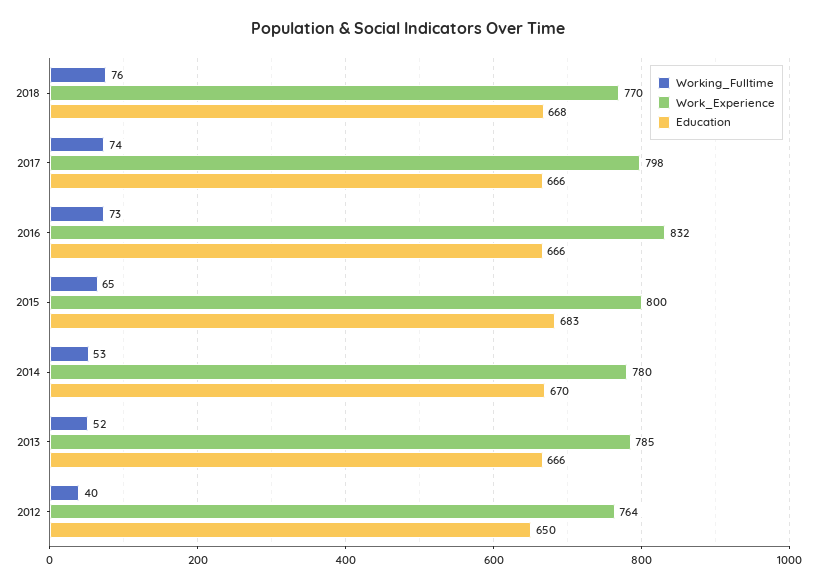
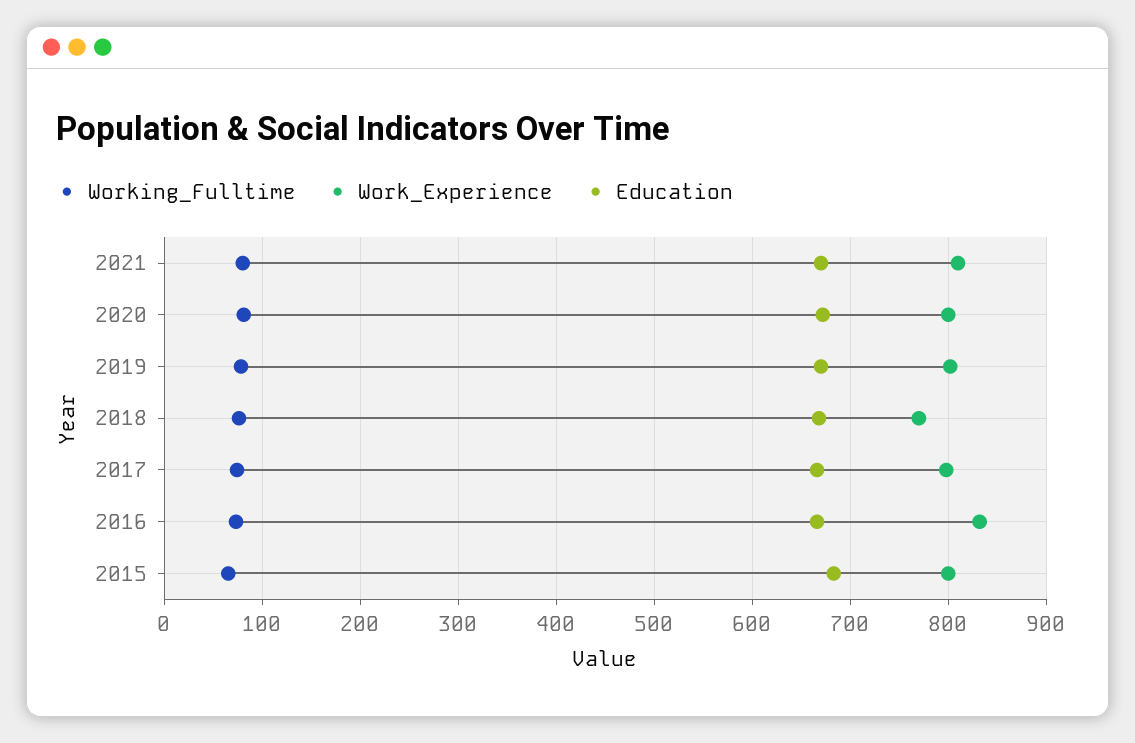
Working_Fulltime, 2014: 53 -> none
Work_Experience, 2014: 780 -> none
Education, 2014: 670 -> none
Working_Fulltime, 2013: 52 -> none
Work_Experience, 2013: 785 -> none
Education, 2013: 666 -> none
Working_Fulltime, 2012: 40 -> none
Work_Experience, 2012: 764 -> none
Education, 2012: 650 -> none
Working_Fulltime, 2021: none -> 80
Work_Experience, 2021: none -> 810
Education, 2021: none -> 670
Working_Fulltime, 2020: none -> 80
Work_Experience, 2020: none -> 800
Education, 2020: none -> 670
Working_Fulltime, 2019: none -> 80
Work_Experience, 2019: none -> 800
Education, 2019: none -> 670

